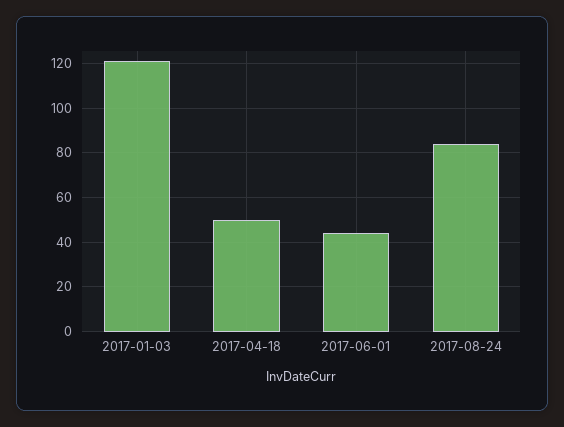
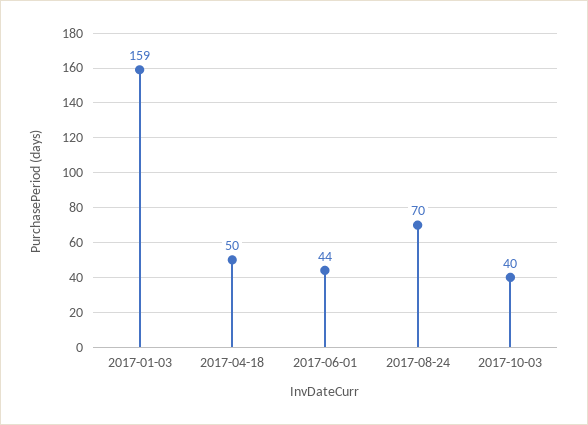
2017-01-03: 120 -> 159
2017-08-24: 85 -> 70
2017-10-03: none -> 40

